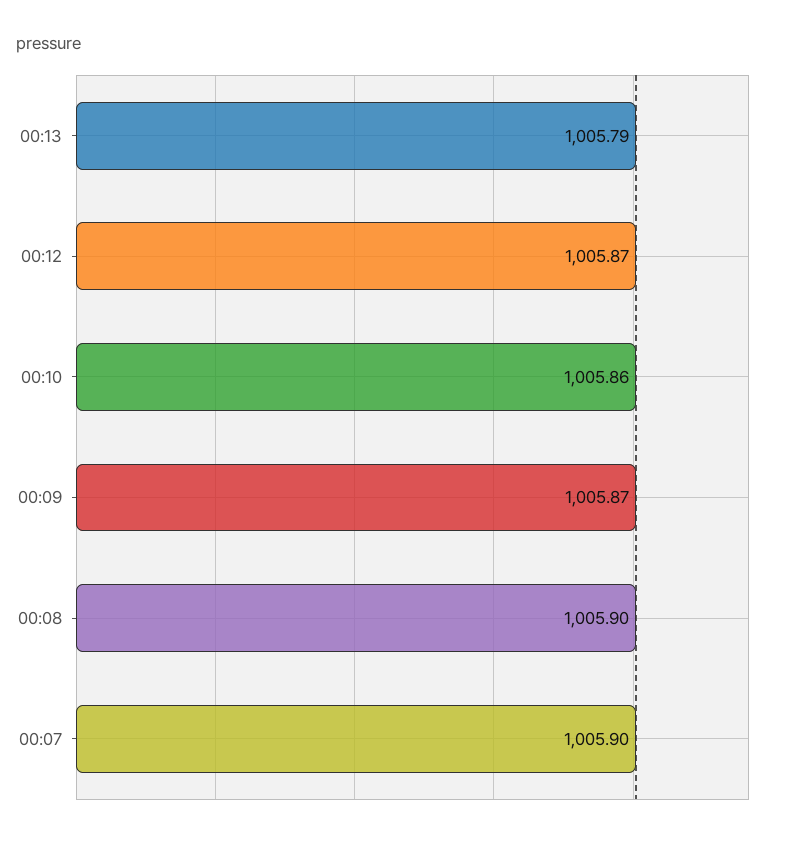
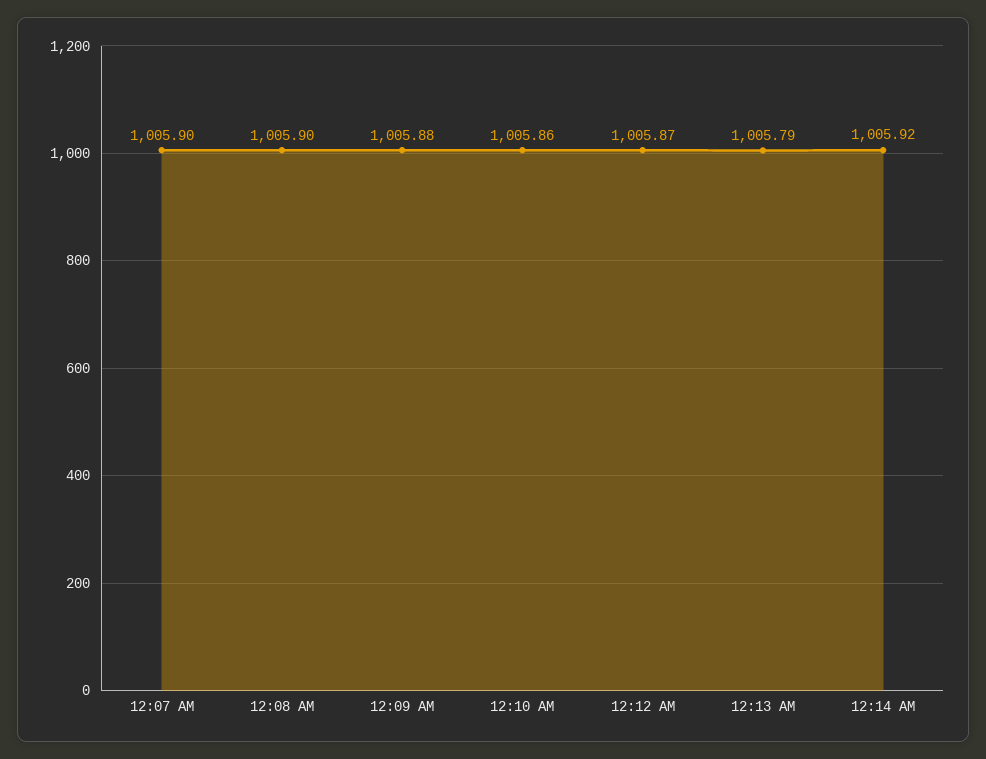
00:09: 1005.87 -> 1005.88
12:14 AM: none -> 1005.92

